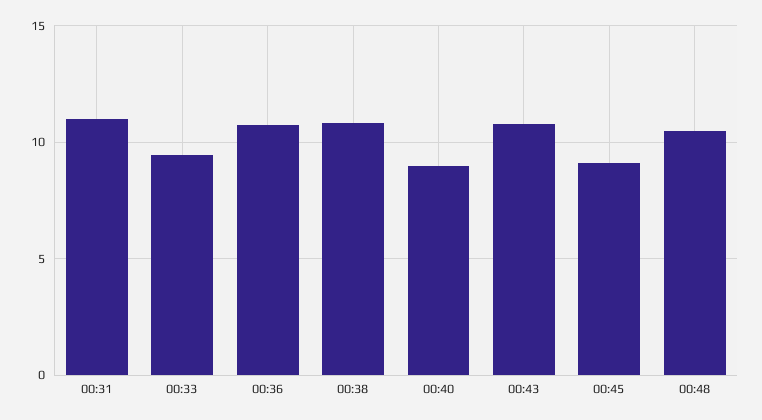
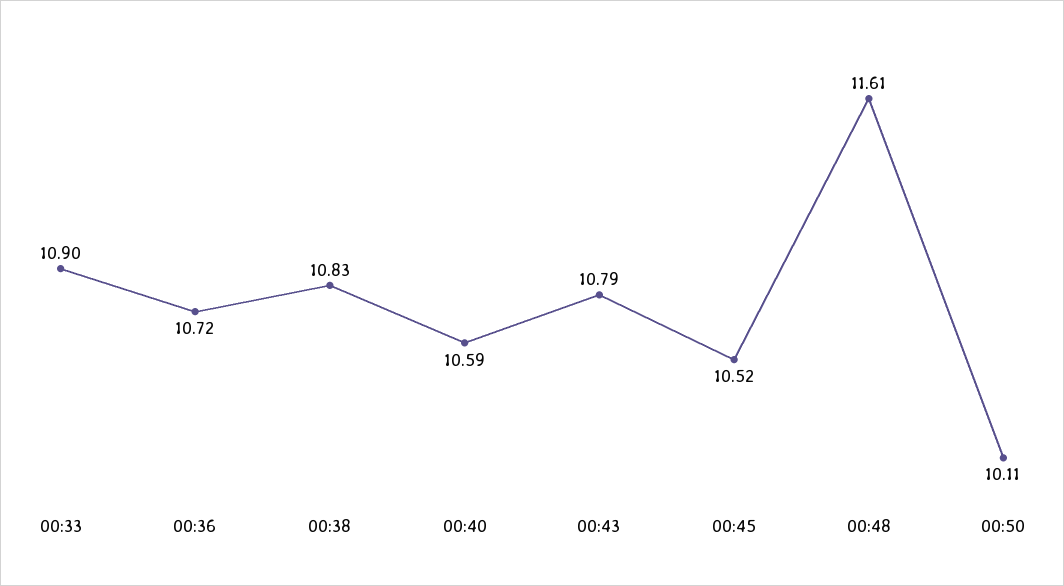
00:31: 11 -> none
00:33: 9.5 -> 10.9
00:40: 9 -> 10.59
00:45: 9 -> 10.52
00:48: 10.5 -> 11.61
00:50: none -> 10.11

